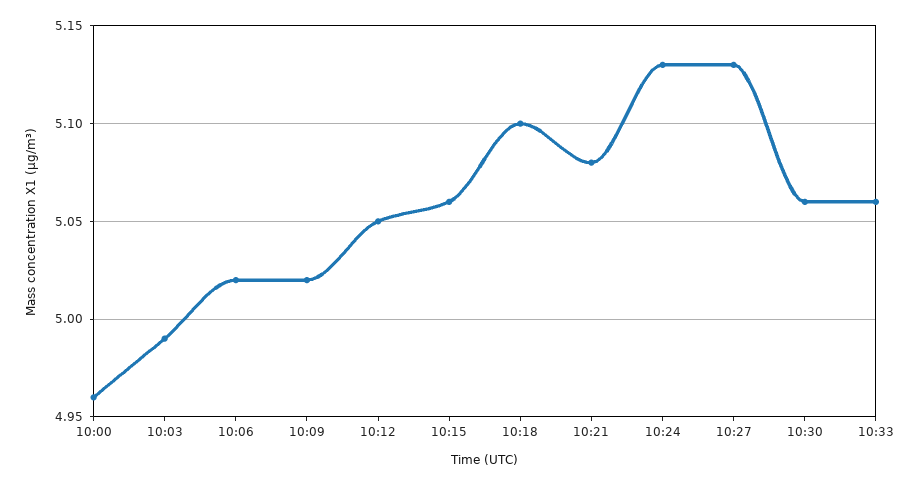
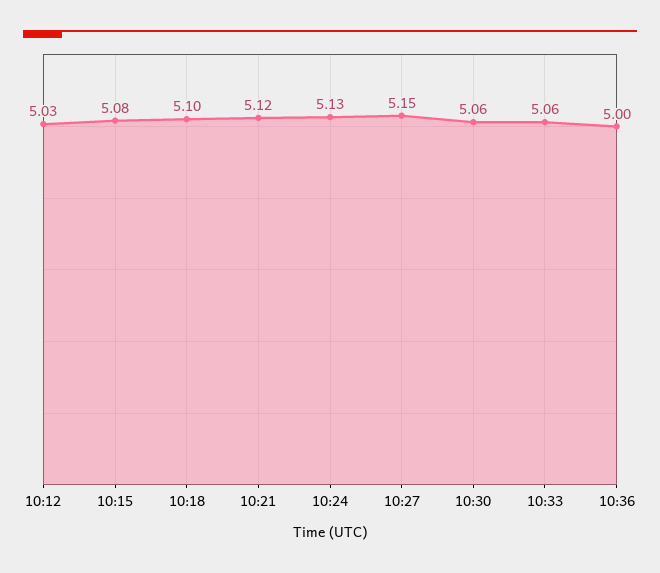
10:00: 4.96 -> none
10:03: 4.99 -> none
10:06: 5.02 -> none
10:09: 5.02 -> none
10:12: 5.05 -> 5.03
10:15: 5.06 -> 5.08
10:21: 5.08 -> 5.12
10:27: 5.13 -> 5.15
10:36: none -> 5

